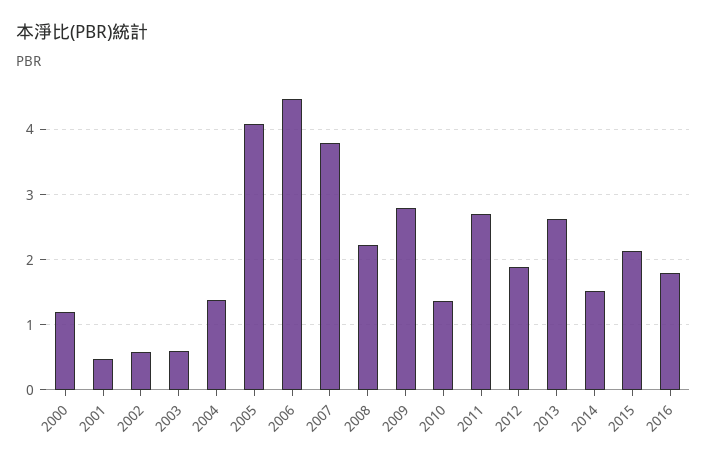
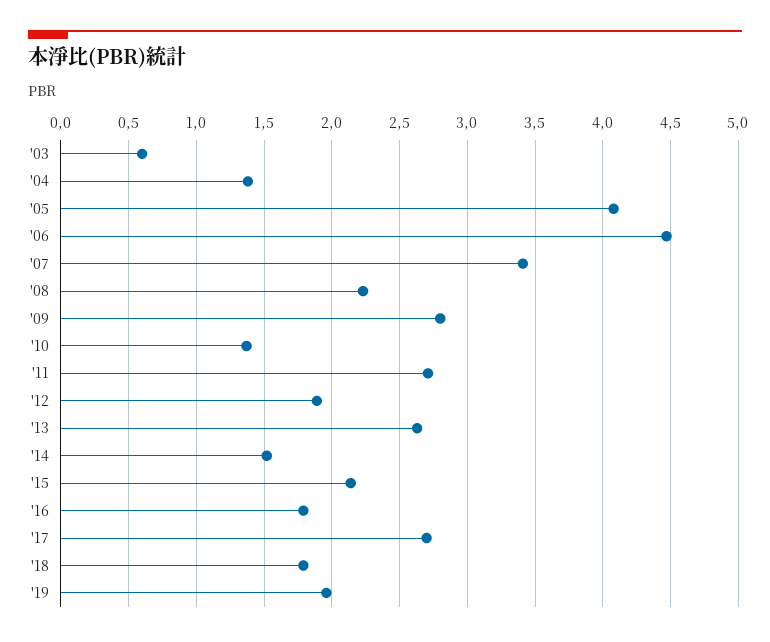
2000: 1.2 -> none
2001: 0.5 -> none
2002: 0.6 -> none
2007: 3.8 -> 3.4
'17: none -> 2.7
'18: none -> 1.8
'19: none -> 1.95

